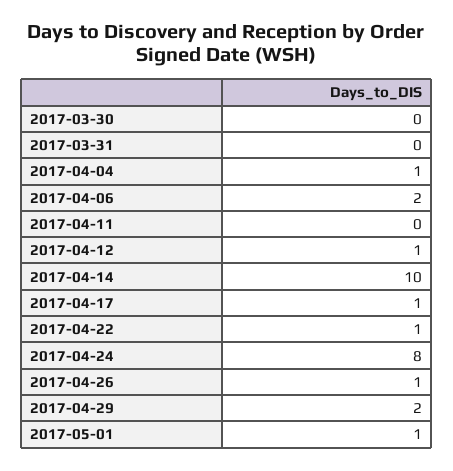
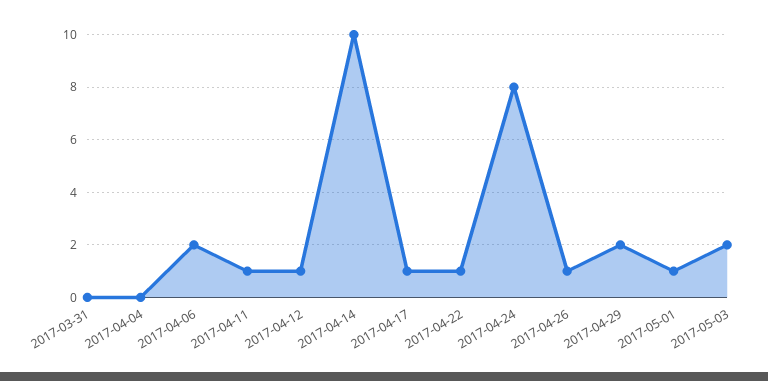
2017-03-30: 0 -> none
2017-04-04: 1 -> 0
2017-04-11: 0 -> 1
2017-05-03: none -> 2

